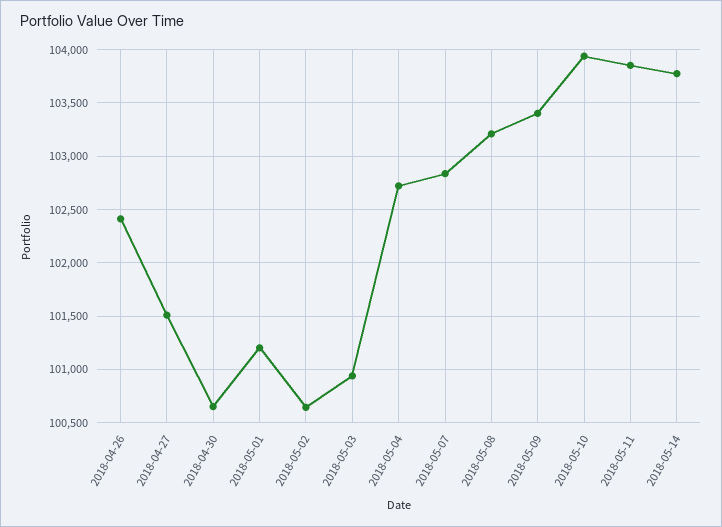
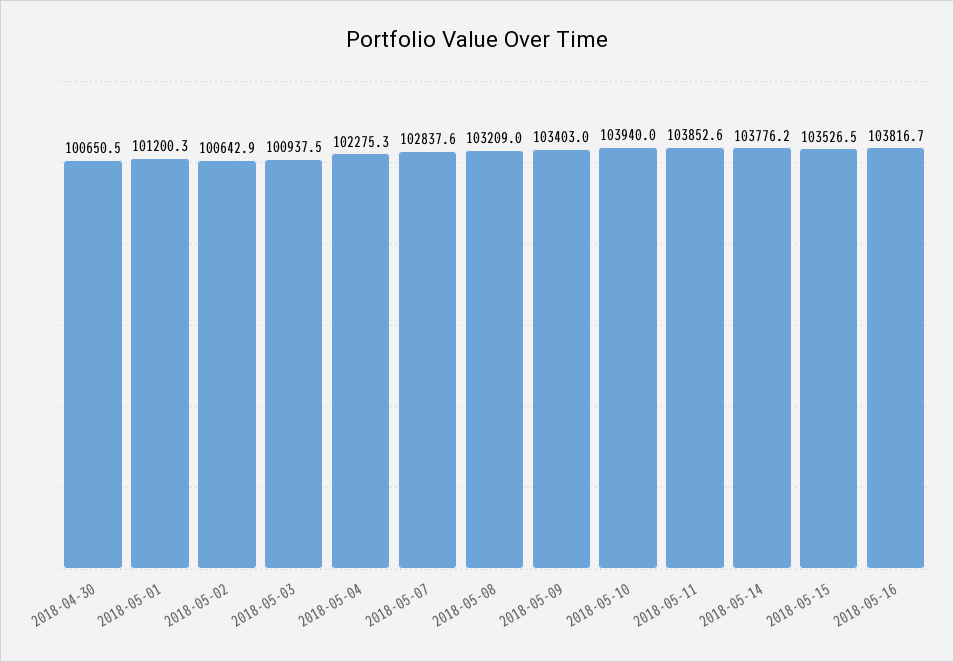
2018-04-26: 102400 -> none
2018-04-27: 101500 -> none
2018-05-04: 102700 -> 102275.3
2018-05-15: none -> 103526.5
2018-05-16: none -> 103816.7

